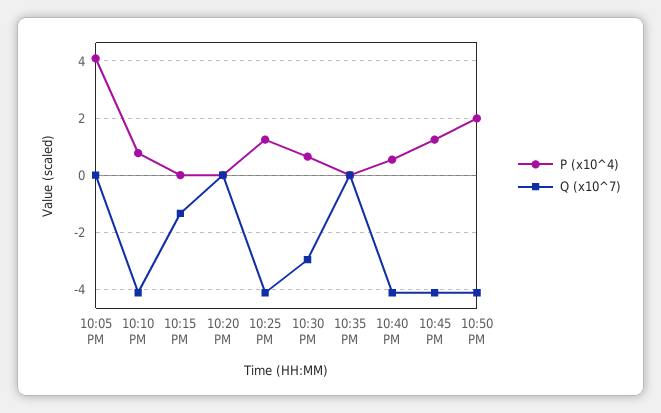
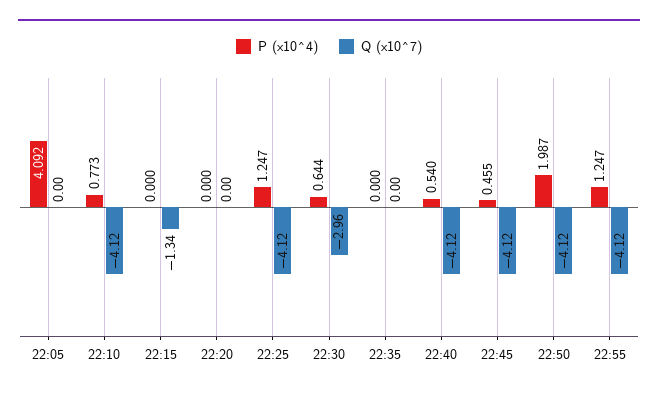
P (x10^4), 10:45 PM: 1.25 -> 0.455
P (x10^4), 22:55: none -> 1.247
Q (x10^7), 22:55: none -> -4.12

